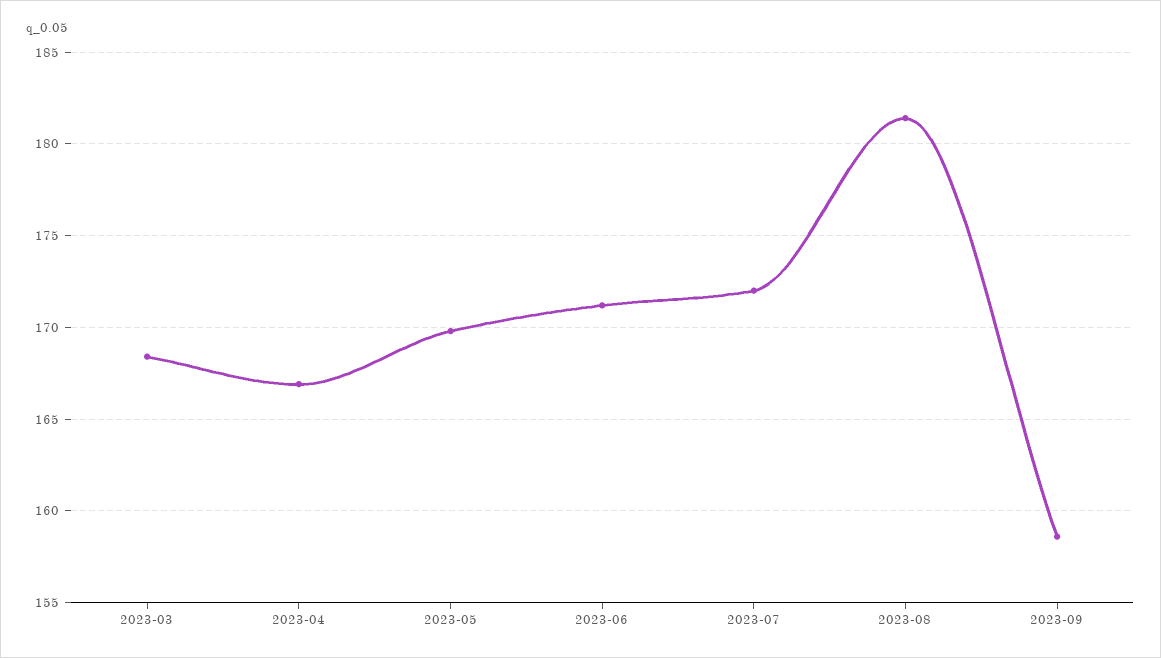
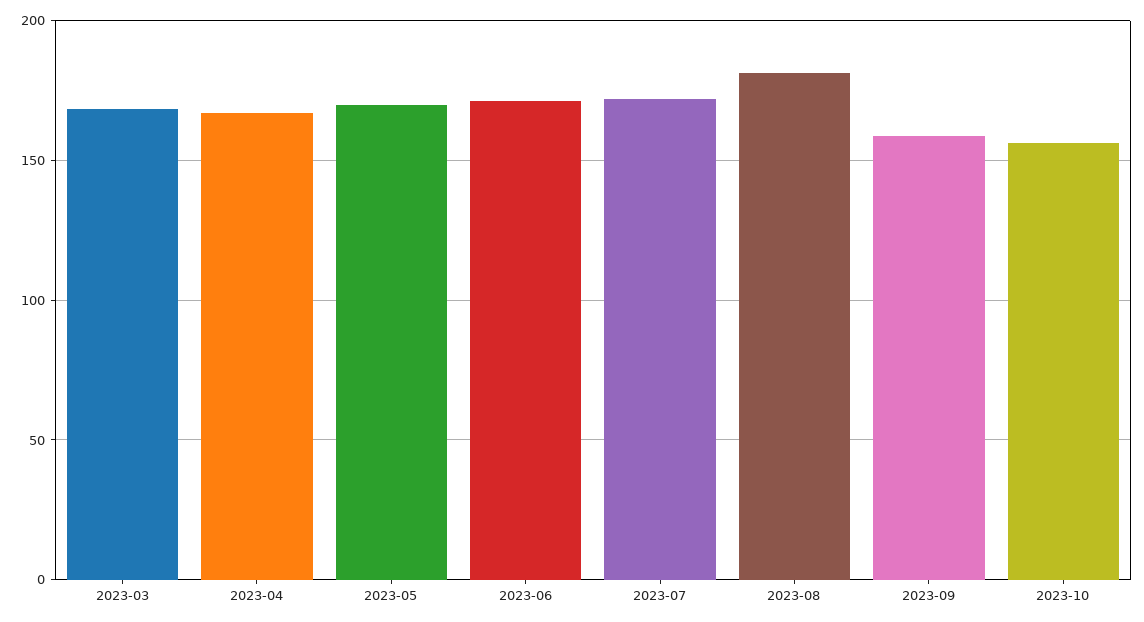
2023-10: none -> 155

